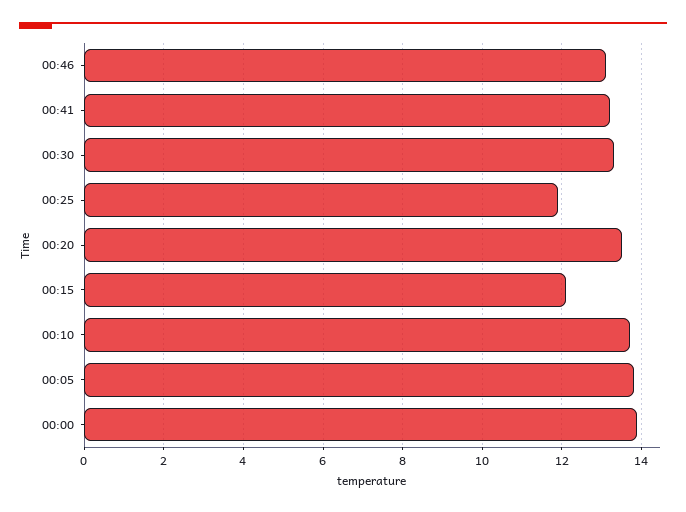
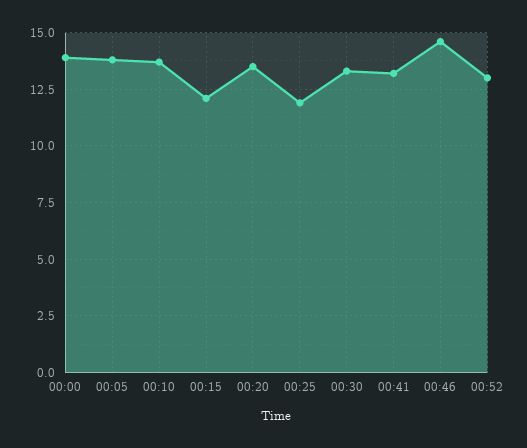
00:46: 13 -> 14.5
00:52: none -> 13

